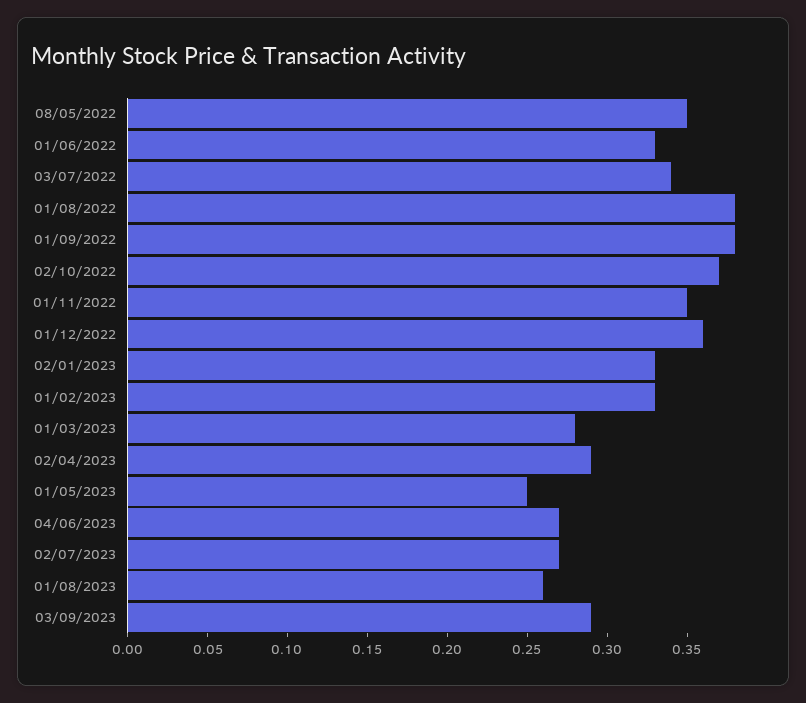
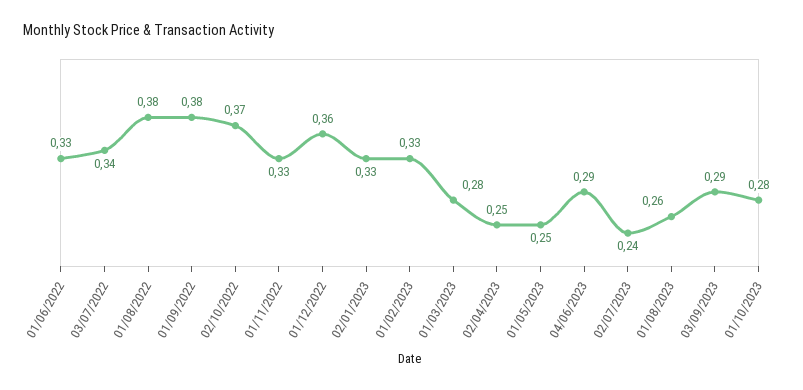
08/05/2022: 0.35 -> none
01/11/2022: 0.35 -> 0.33
02/04/2023: 0.29 -> 0.25
04/06/2023: 0.27 -> 0.29
02/07/2023: 0.27 -> 0.24
01/10/2023: none -> 0.28

